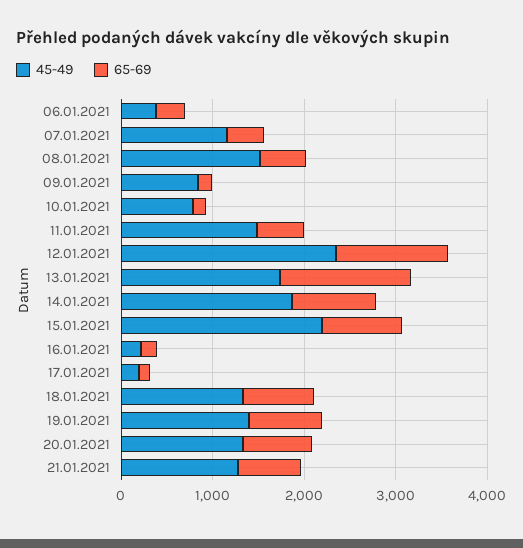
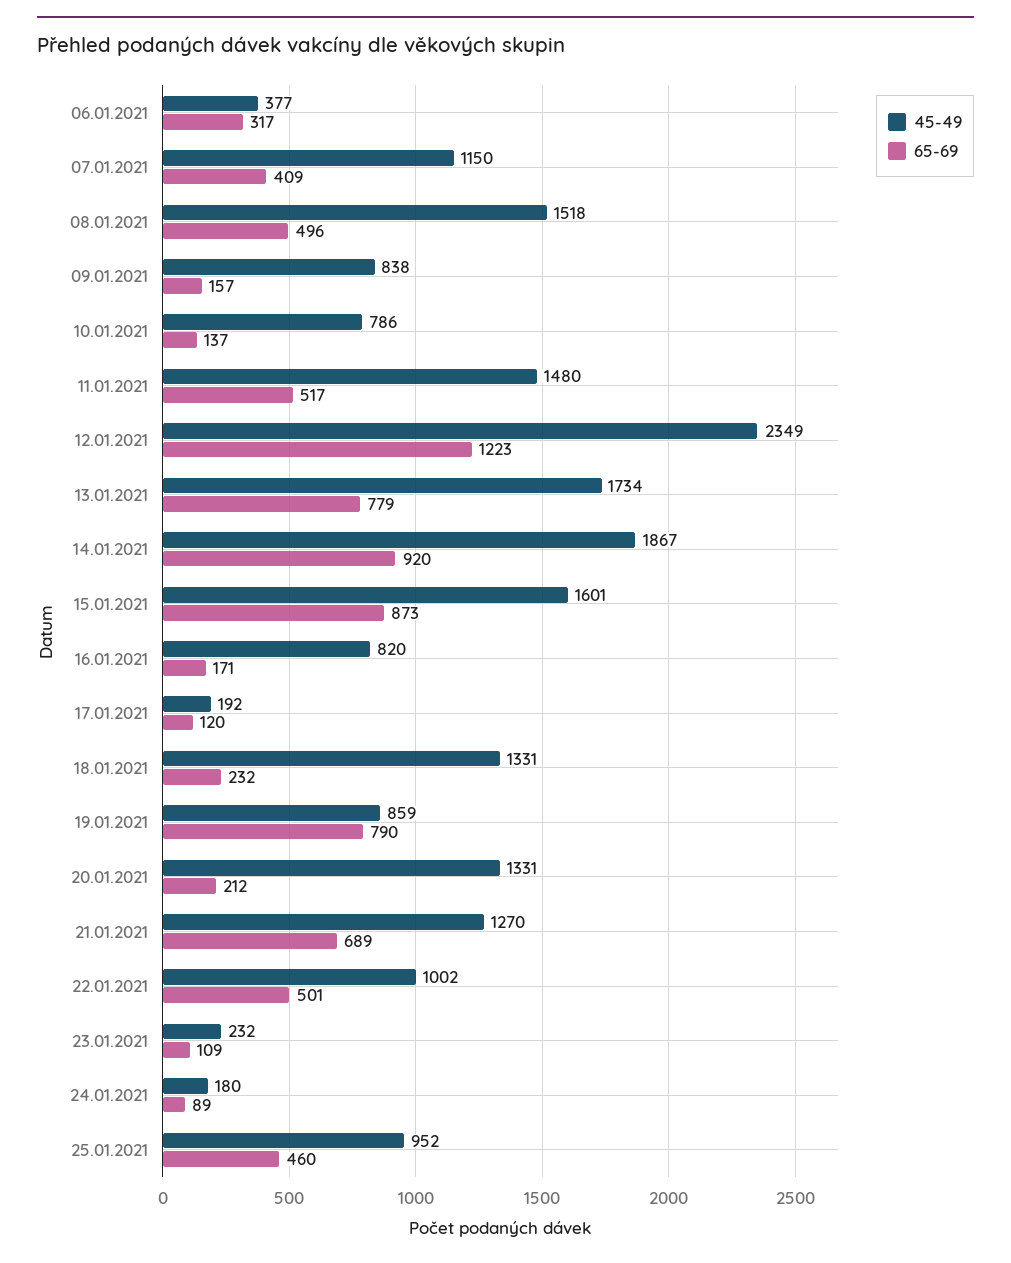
65-69, 13.01.2021: 1400 -> 779
45-49, 15.01.2021: 2200 -> 1601
45-49, 16.01.2021: 200 -> 820
65-69, 18.01.2021: 800 -> 232
45-49, 19.01.2021: 1400 -> 859
65-69, 20.01.2021: 800 -> 212
45-49, 22.01.2021: none -> 1002
65-69, 22.01.2021: none -> 501
45-49, 23.01.2021: none -> 232
65-69, 23.01.2021: none -> 109
45-49, 24.01.2021: none -> 180
65-69, 24.01.2021: none -> 89
45-49, 25.01.2021: none -> 952
65-69, 25.01.2021: none -> 460

